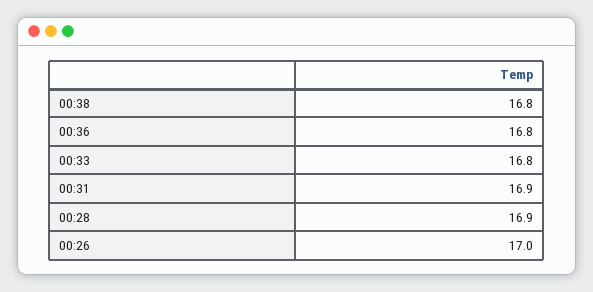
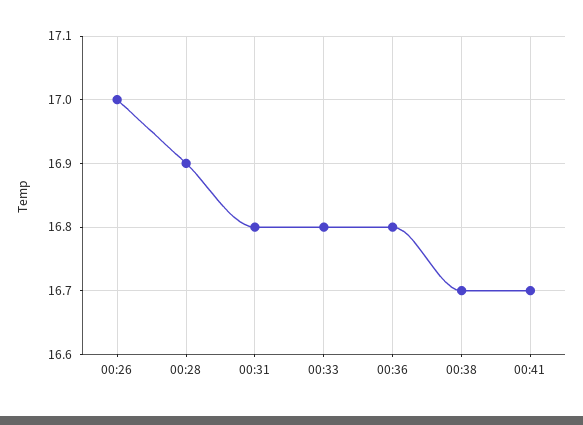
00:38: 16.8 -> 16.7
00:31: 16.9 -> 16.8
00:41: none -> 16.7

